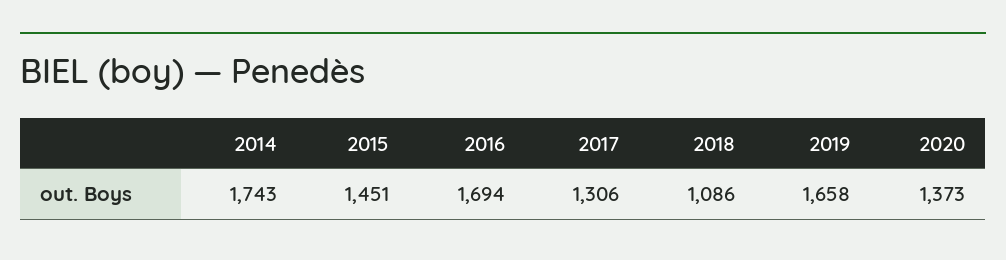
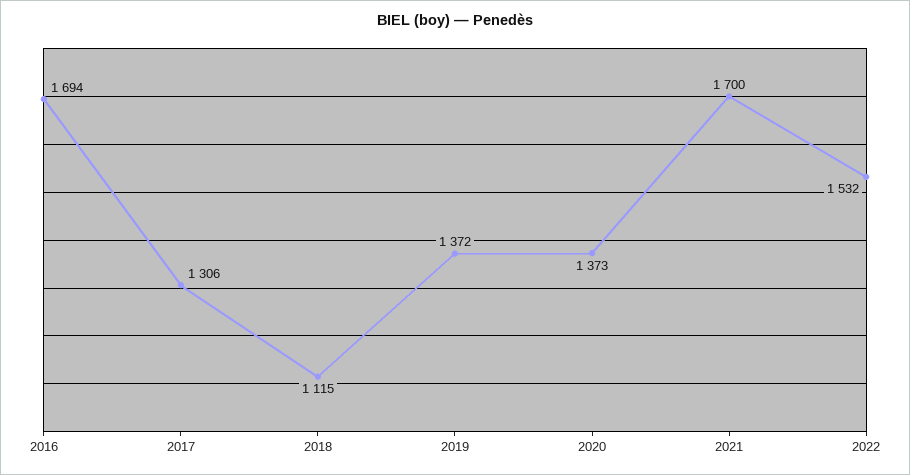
2014: 1743 -> none
2015: 1451 -> none
2018: 1086 -> 1115
2019: 1658 -> 1372
2021: none -> 1700
2022: none -> 1532

